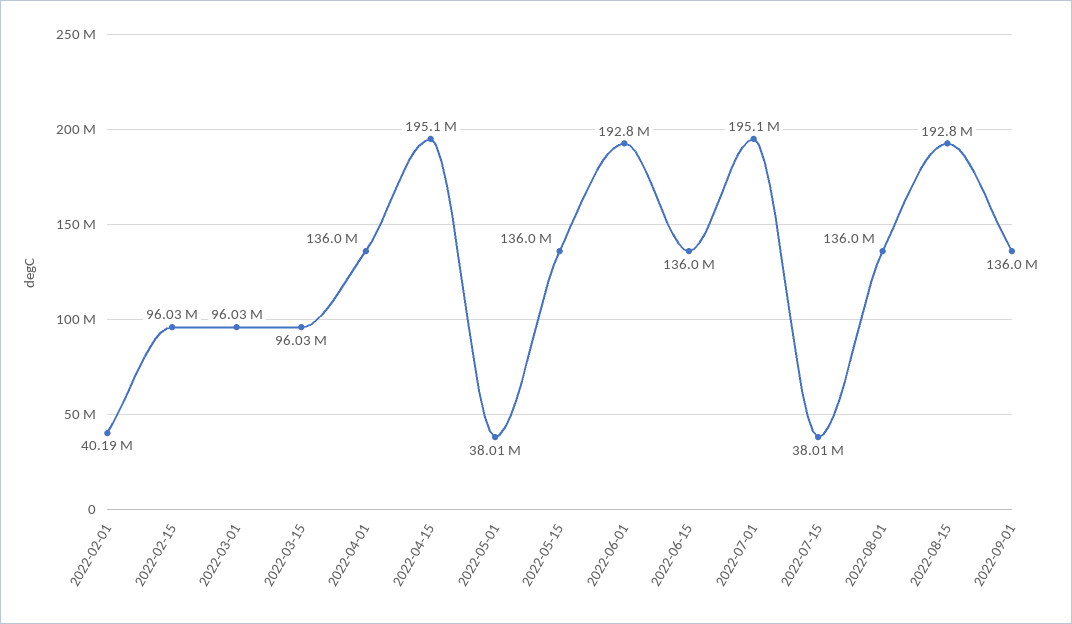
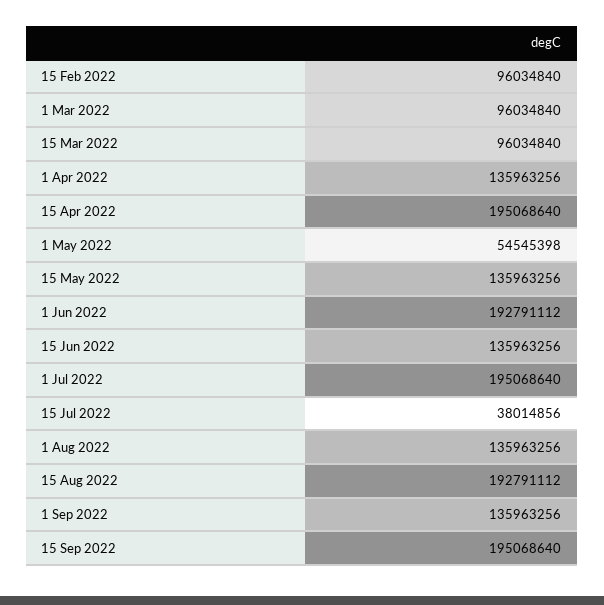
2022-02-01: 40190000 -> none
2022-05-01: 38010000 -> 54545398
15 Sep 2022: none -> 195068640

